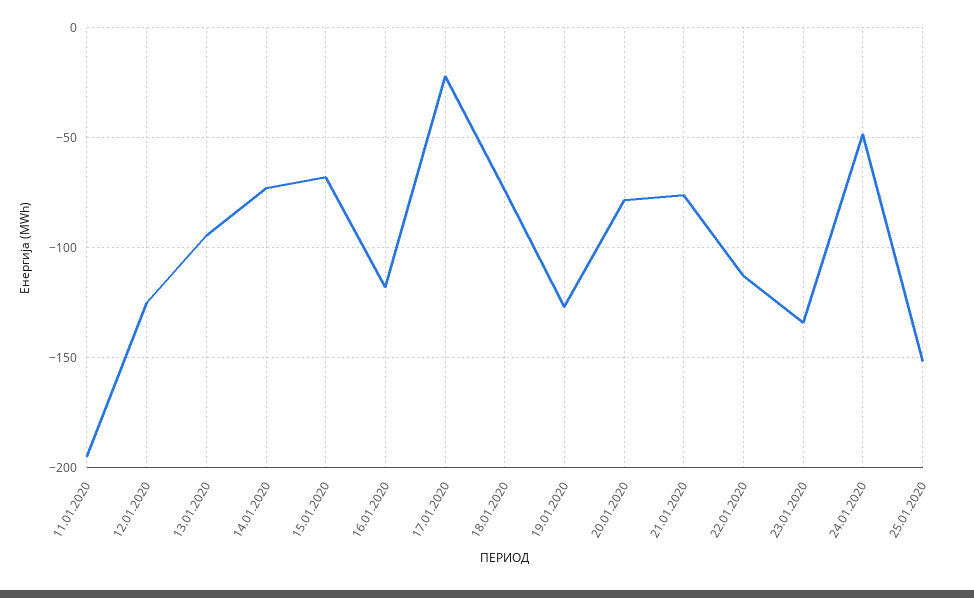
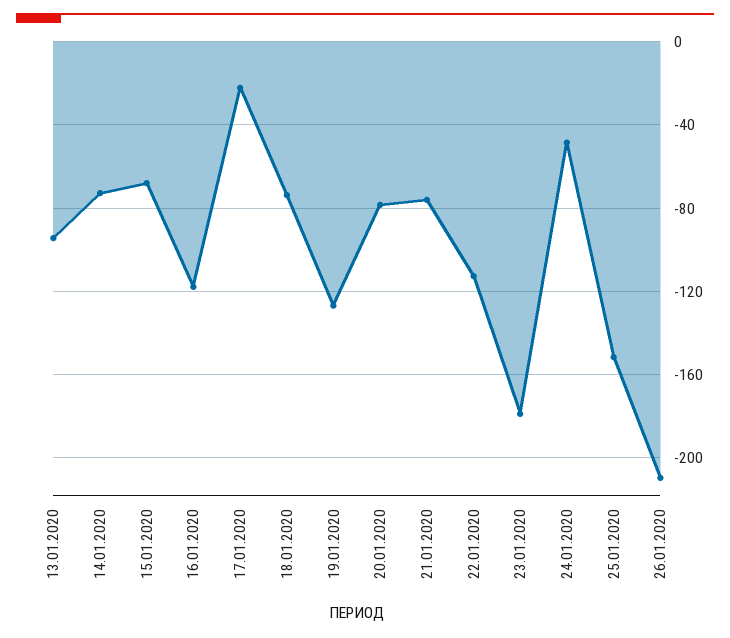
11.01.2020: -195 -> none
12.01.2020: -125 -> none
23.01.2020: -135 -> -180
26.01.2020: none -> -210

